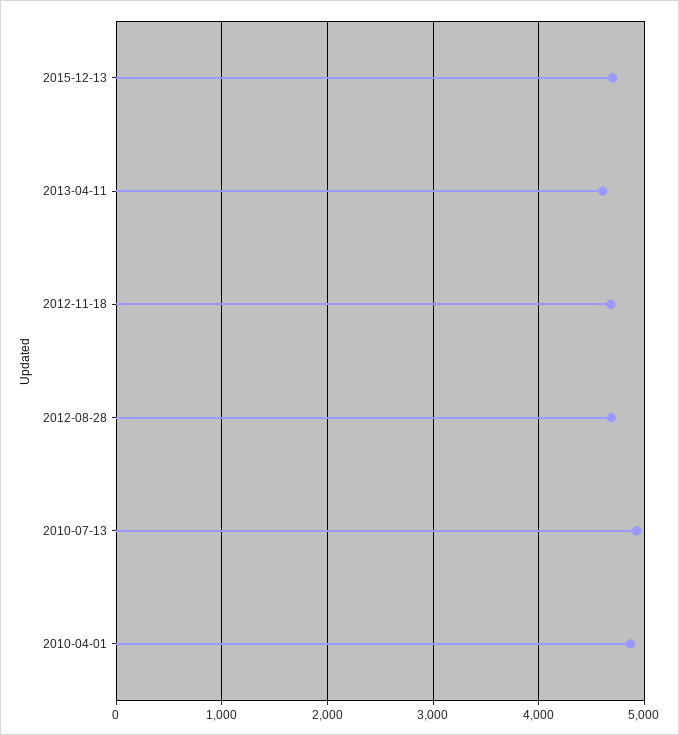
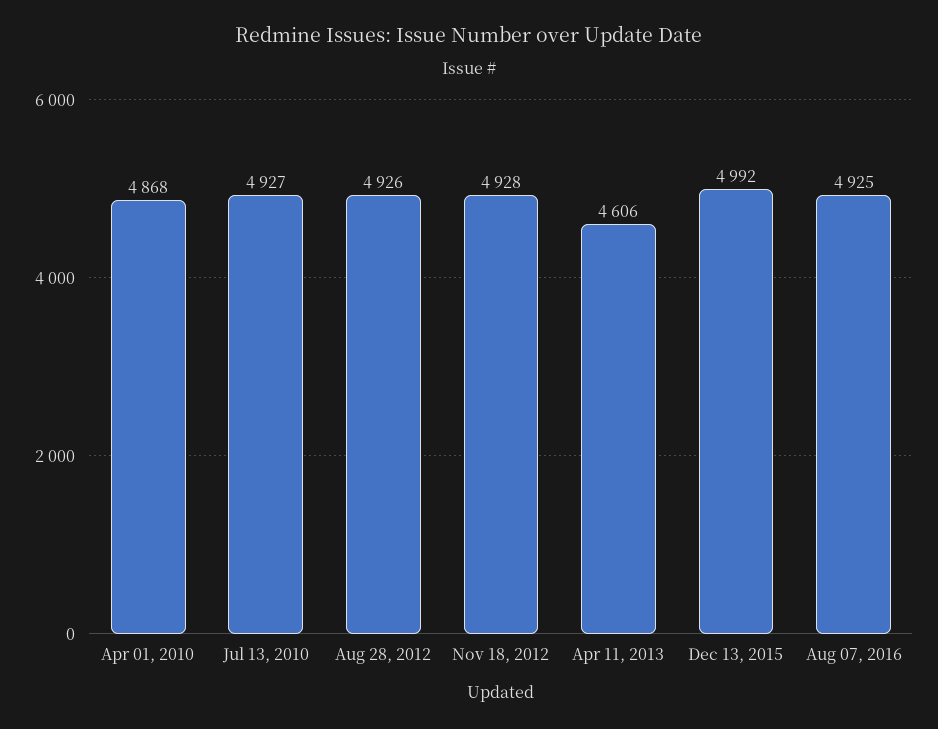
2015-12-13: 4700 -> 4992
2012-11-18: 4700 -> 4928
2012-08-28: 4700 -> 4926
Aug 07, 2016: none -> 4925

